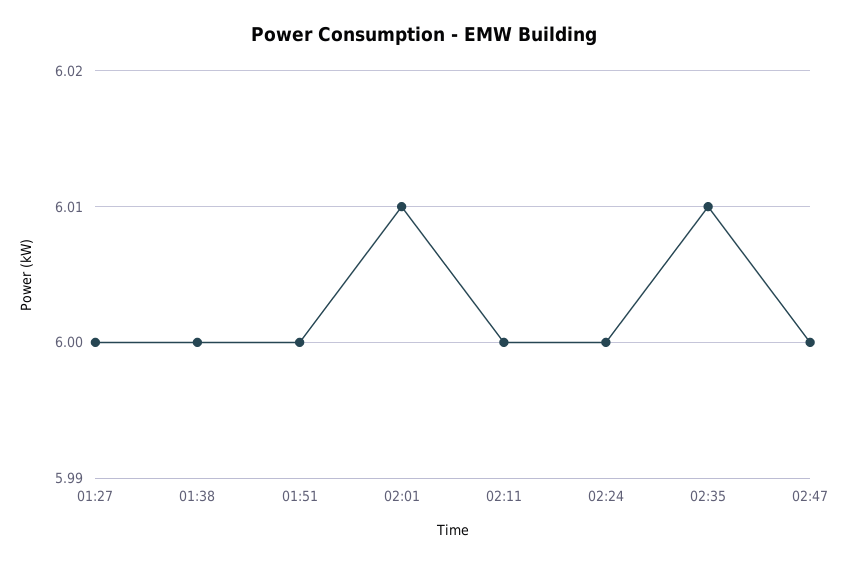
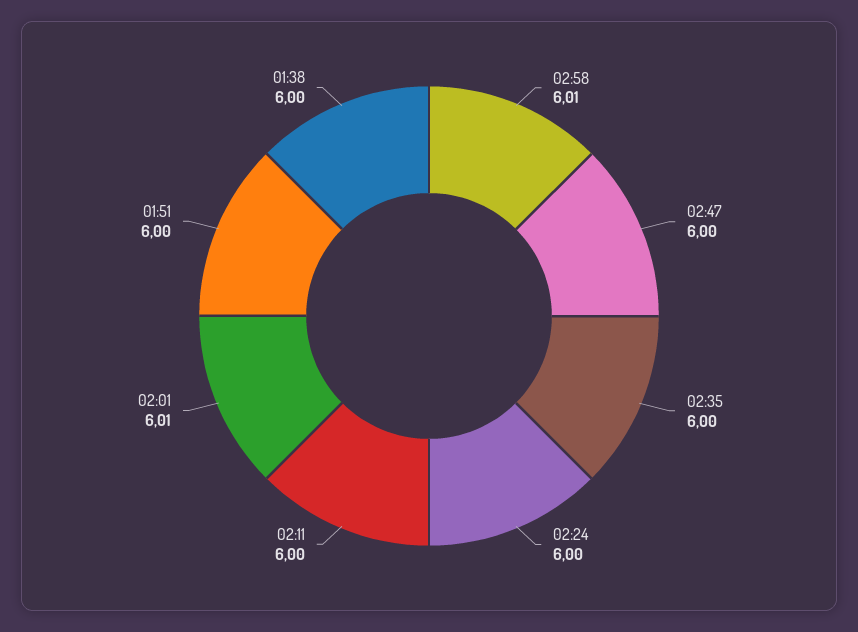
01:27: 6 -> none
02:35: 6.01 -> 6
02:58: none -> 6.01

